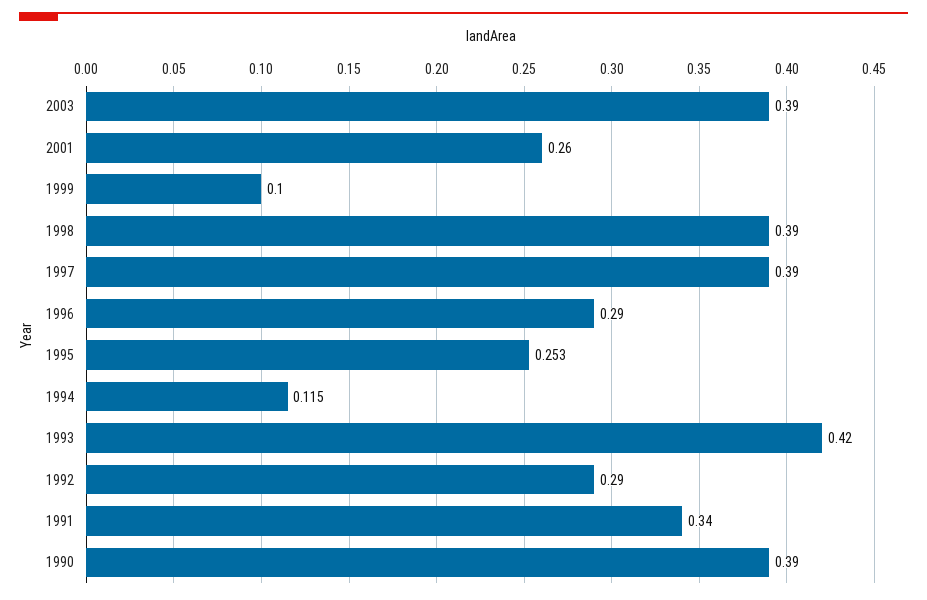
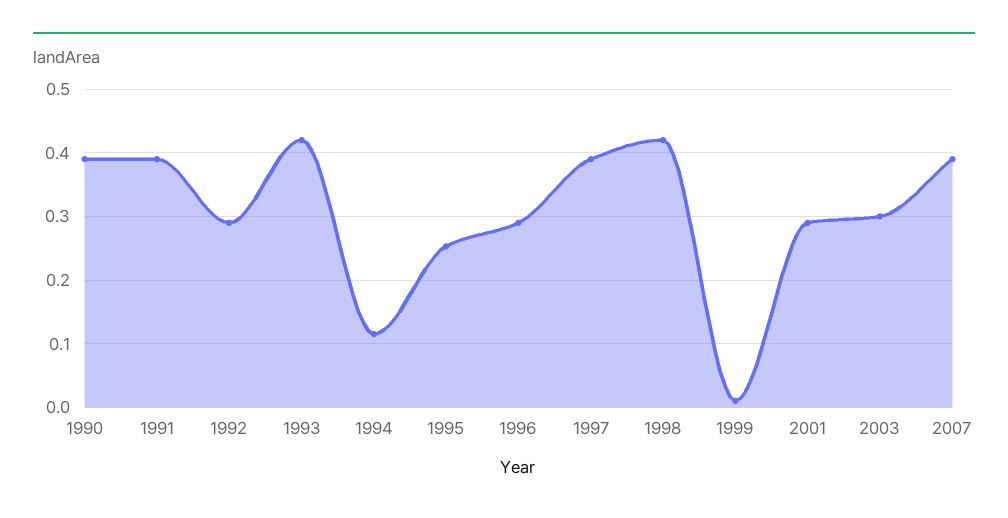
2003: 0.39 -> 0.3
2001: 0.26 -> 0.29
1999: 0.1 -> 0.01
1998: 0.39 -> 0.42
1991: 0.34 -> 0.39
2007: none -> 0.39

